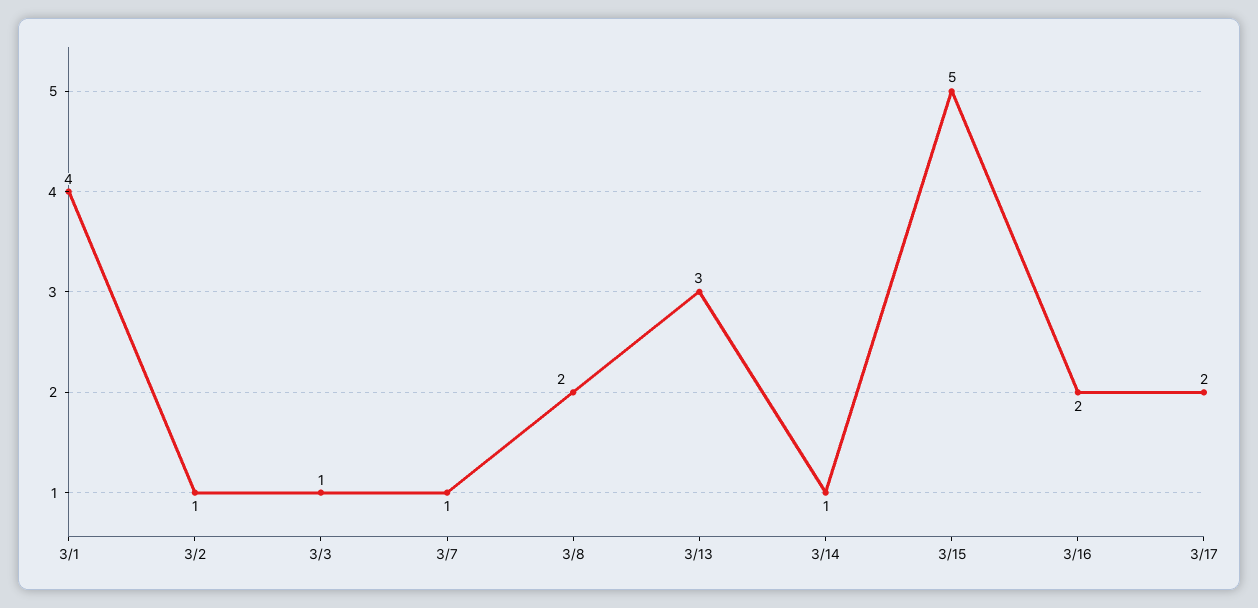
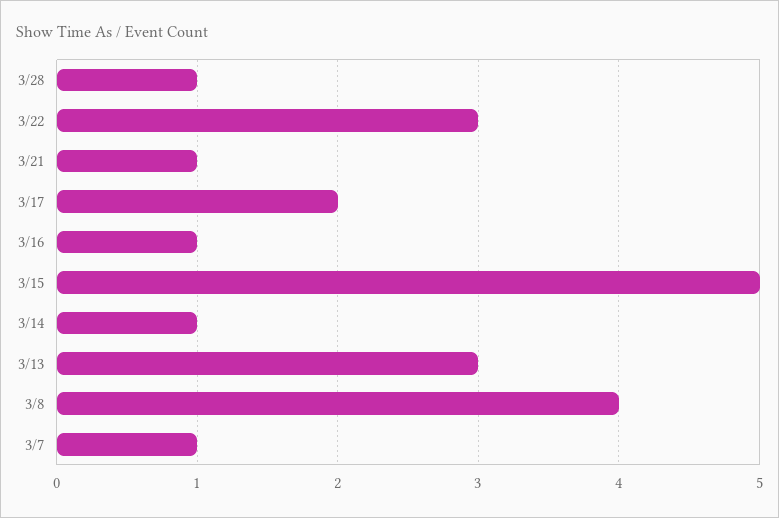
3/1: 4 -> none
3/2: 1 -> none
3/3: 1 -> none
3/8: 2 -> 4
3/16: 2 -> 1
3/28: none -> 1
3/22: none -> 3
3/21: none -> 1

